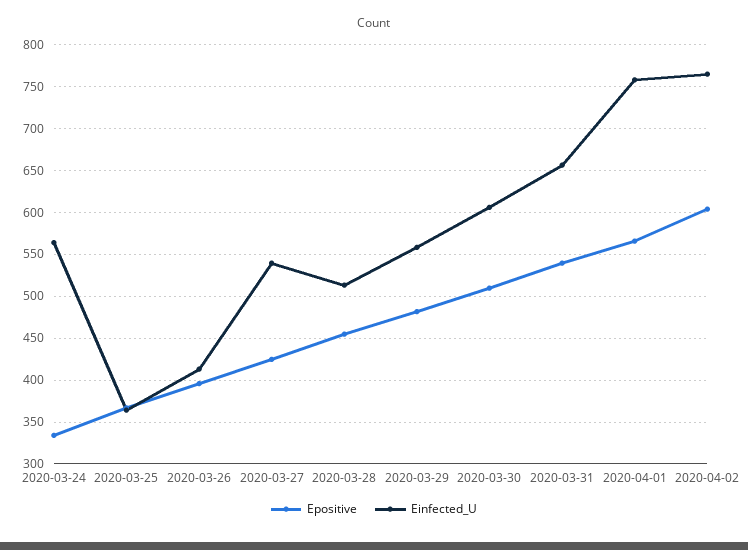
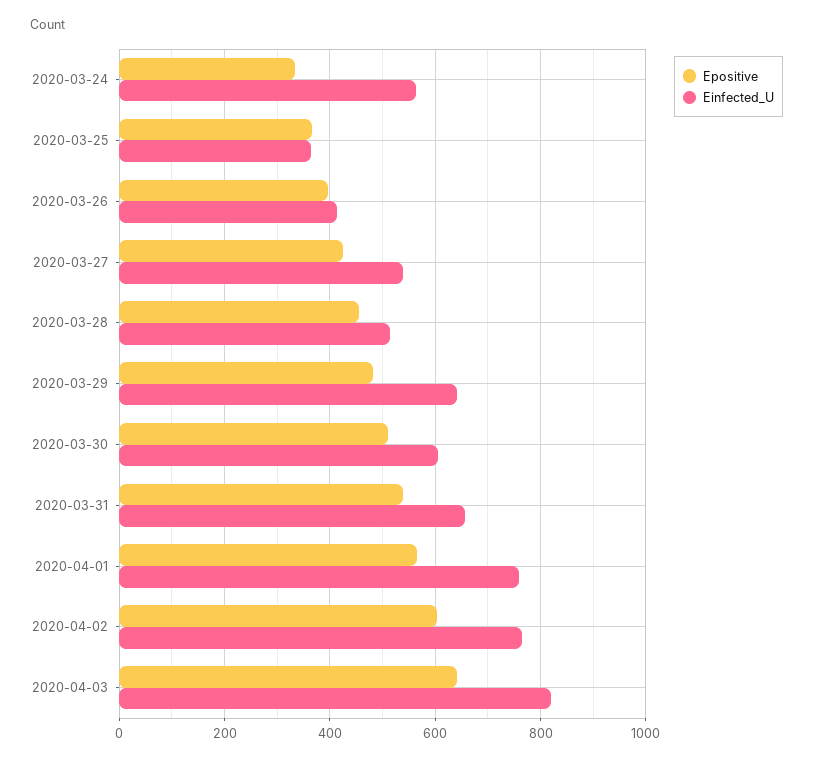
Einfected_U, 2020-03-29: 560 -> 640
Epositive, 2020-04-03: none -> 640
Einfected_U, 2020-04-03: none -> 820

